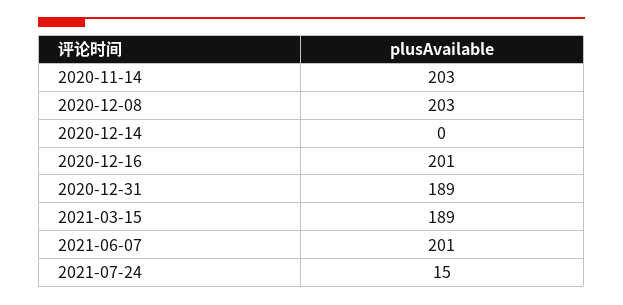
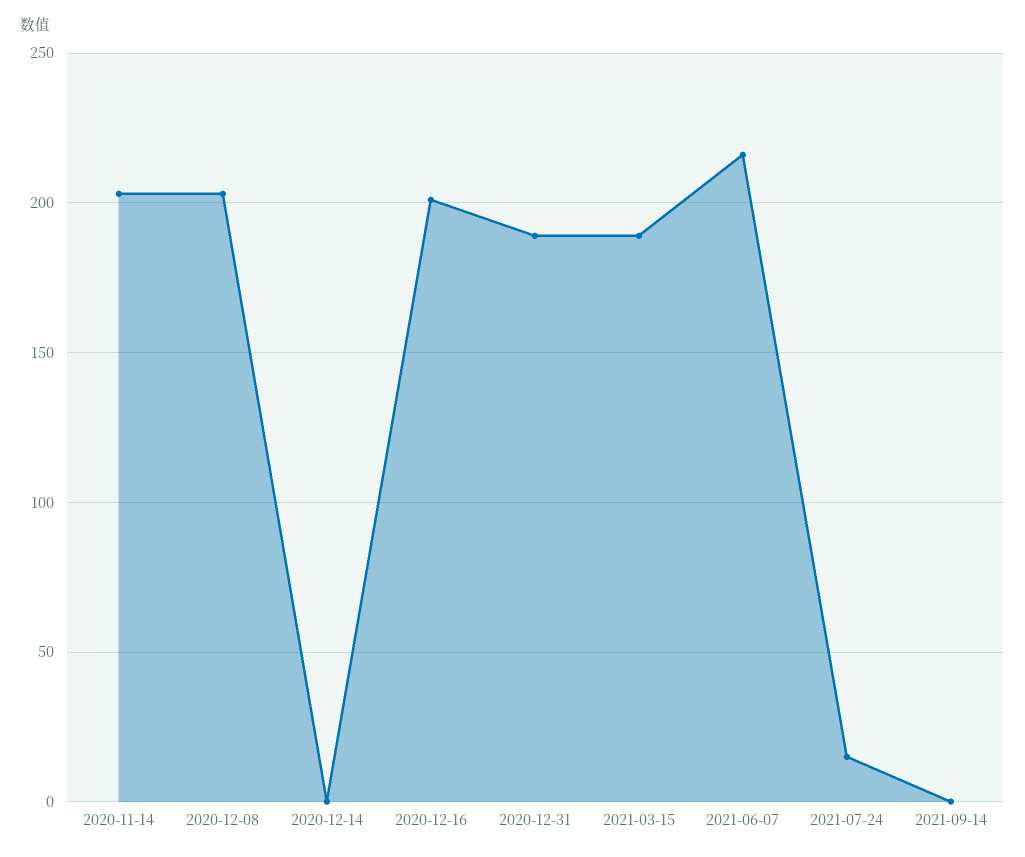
2021-06-07: 201 -> 215
2021-09-14: none -> 0

